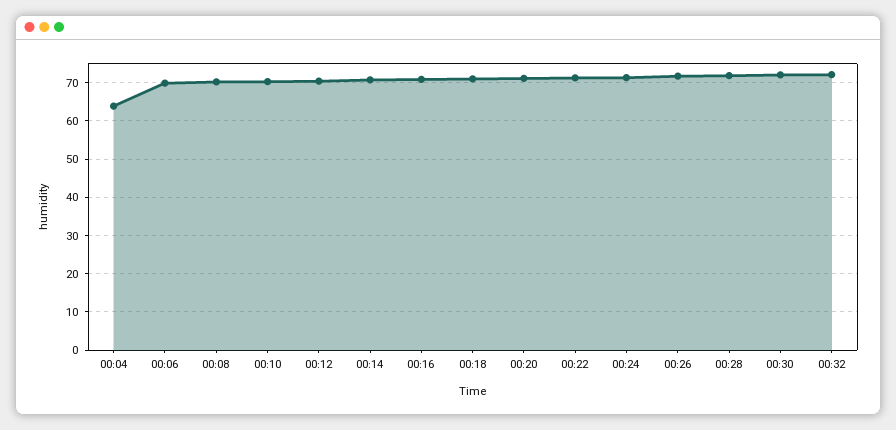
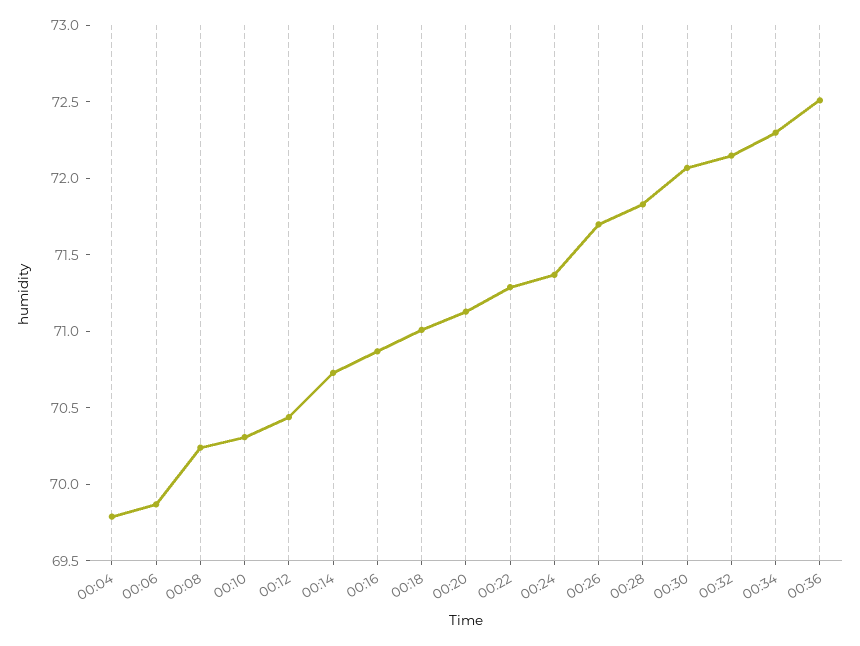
00:04: 64 -> 69.8
00:34: none -> 72.3
00:36: none -> 72.5

